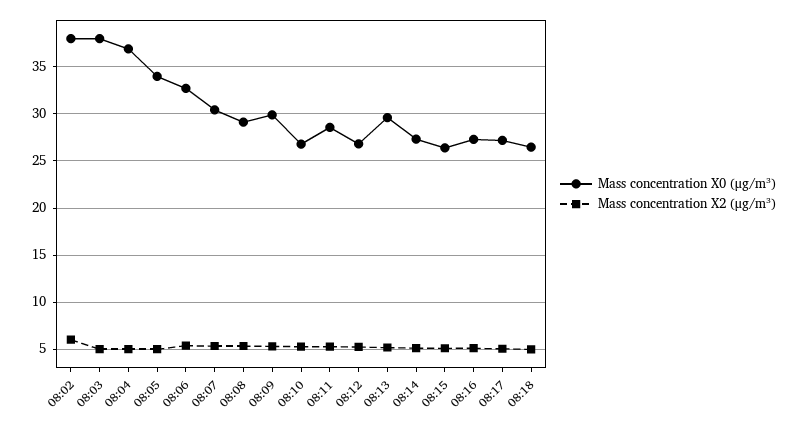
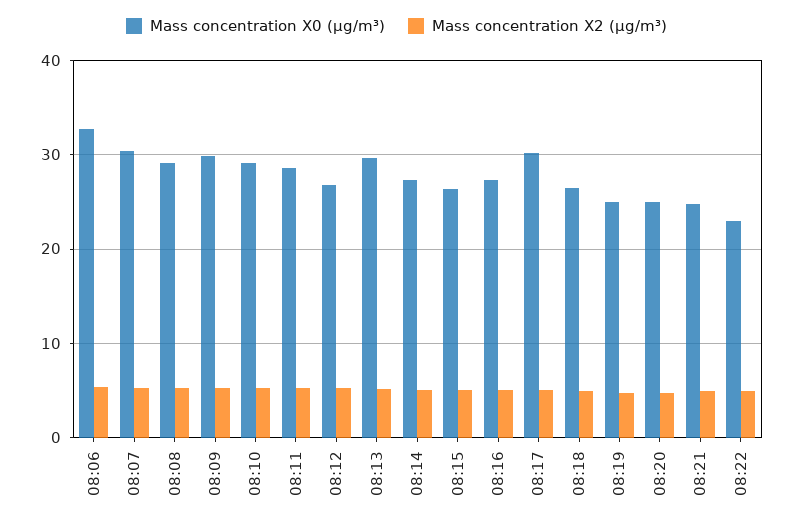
Mass concentration X0 (μg/m³), 08:02: 38 -> none
Mass concentration X2 (μg/m³), 08:02: 6 -> none
Mass concentration X0 (μg/m³), 08:03: 38 -> none
Mass concentration X2 (μg/m³), 08:03: 5 -> none
Mass concentration X0 (μg/m³), 08:04: 37 -> none
Mass concentration X2 (μg/m³), 08:04: 5 -> none
Mass concentration X0 (μg/m³), 08:05: 34 -> none
Mass concentration X2 (μg/m³), 08:05: 5 -> none
Mass concentration X0 (μg/m³), 08:10: 27 -> 29
Mass concentration X0 (μg/m³), 08:17: 27 -> 30
Mass concentration X0 (μg/m³), 08:19: none -> 25
Mass concentration X2 (μg/m³), 08:19: none -> 5
Mass concentration X0 (μg/m³), 08:20: none -> 25
Mass concentration X2 (μg/m³), 08:20: none -> 5
Mass concentration X0 (μg/m³), 08:21: none -> 25
Mass concentration X2 (μg/m³), 08:21: none -> 5
Mass concentration X0 (μg/m³), 08:22: none -> 23
Mass concentration X2 (μg/m³), 08:22: none -> 5

